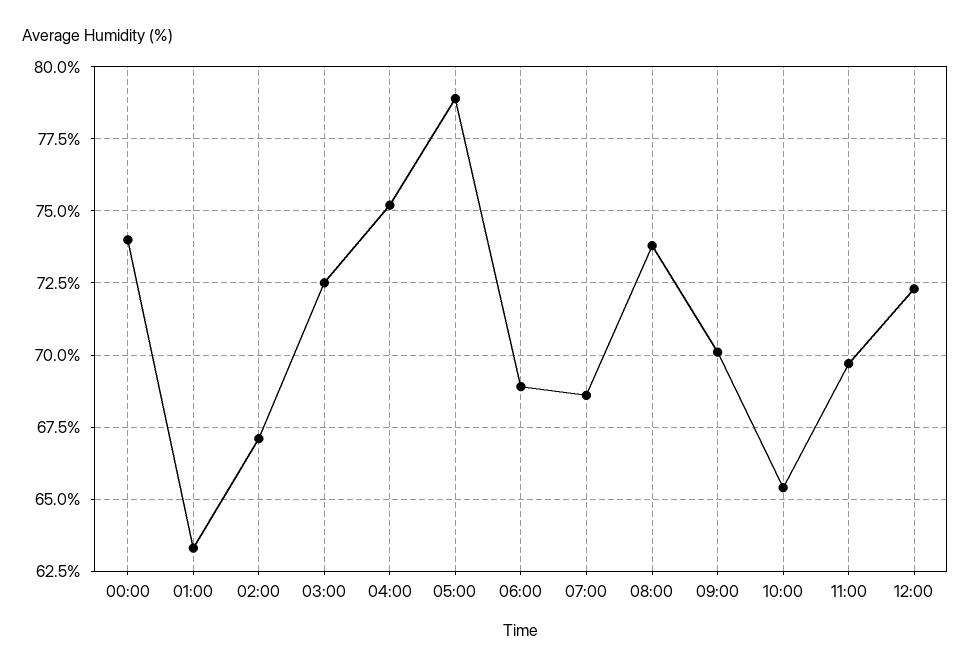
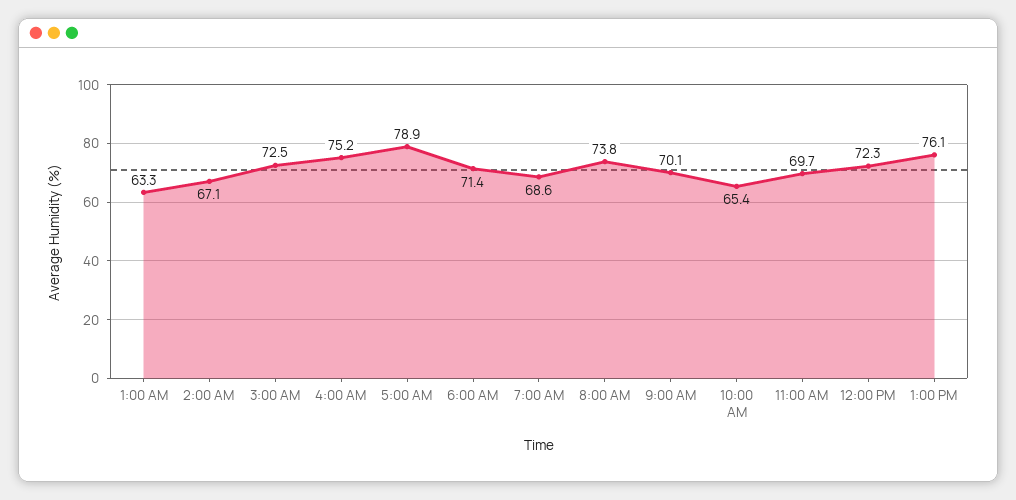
00:00: 74 -> none
06:00: 69 -> 71.4
1:00 PM: none -> 76.1

